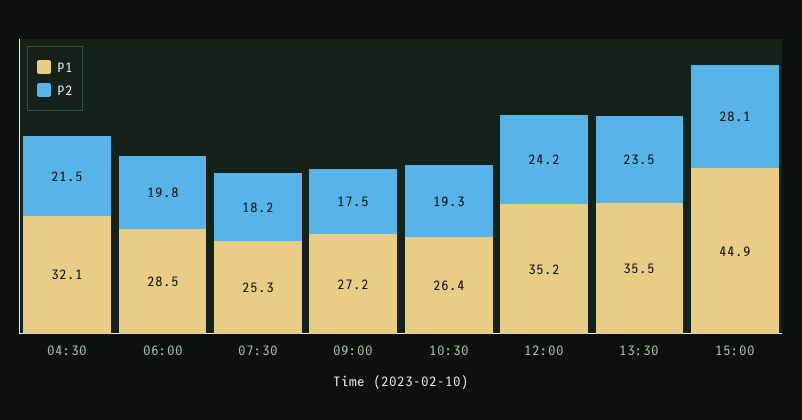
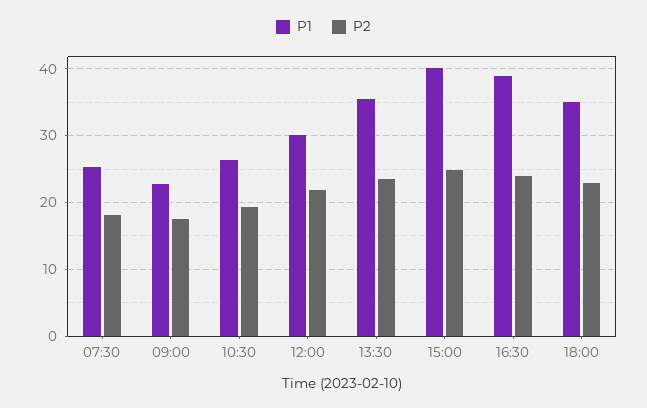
P1, 04:30: 32.1 -> none
P2, 04:30: 21.5 -> none
P1, 06:00: 28.5 -> none
P2, 06:00: 19.8 -> none
P1, 09:00: 27.2 -> 23
P1, 12:00: 35.2 -> 30
P2, 12:00: 24.2 -> 22
P1, 15:00: 44.9 -> 40
P2, 15:00: 28.1 -> 25
P1, 16:30: none -> 39
P2, 16:30: none -> 24
P1, 18:00: none -> 35
P2, 18:00: none -> 23

